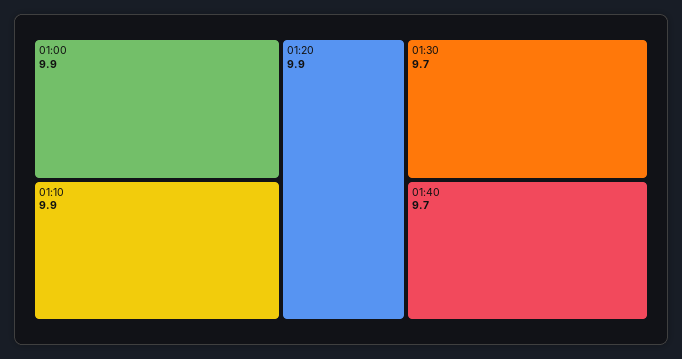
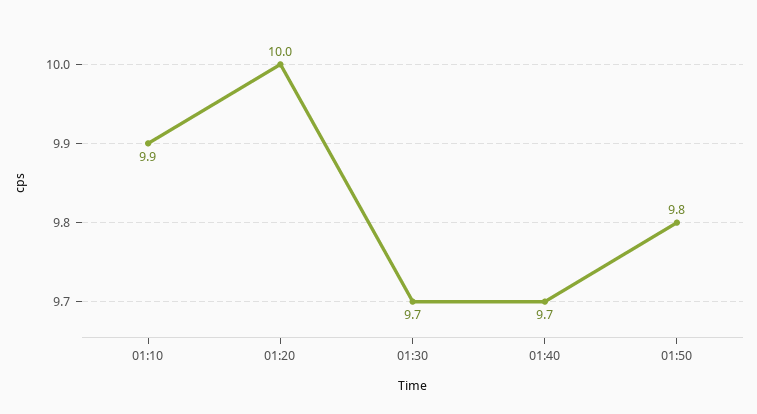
01:00: 9.9 -> none
01:20: 9.9 -> 10
01:50: none -> 9.8

